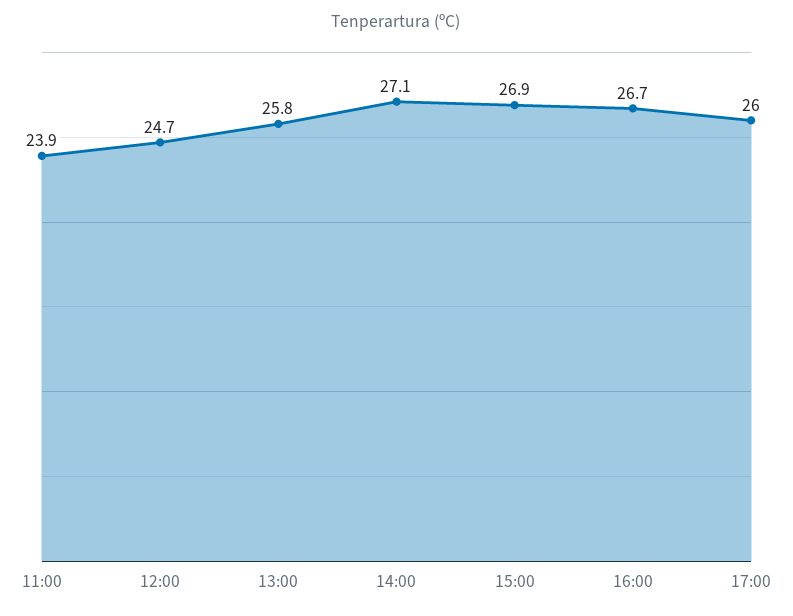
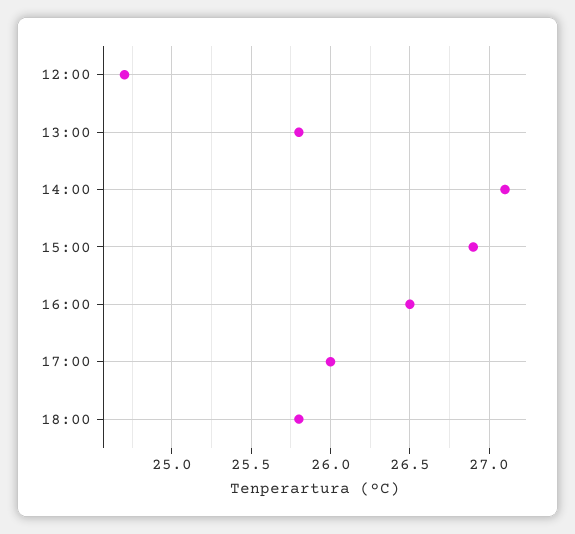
11:00: 23.9 -> none
16:00: 26.7 -> 26.5
18:00: none -> 25.8

